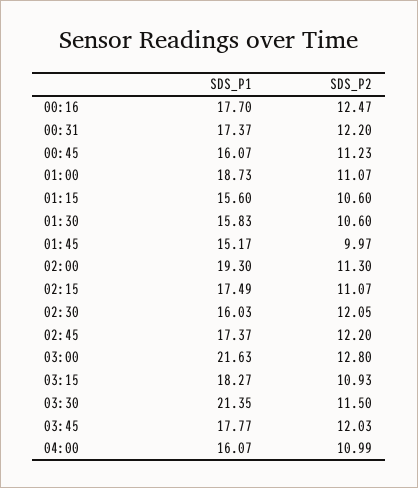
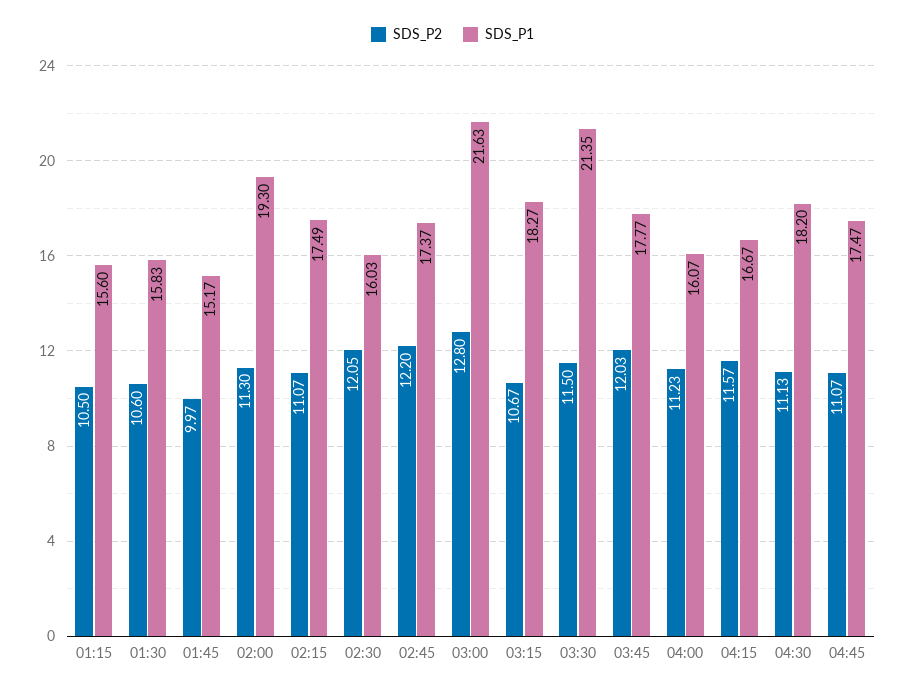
SDS_P1, 00:16: 17.7 -> none
SDS_P2, 00:16: 12.47 -> none
SDS_P1, 00:31: 17.37 -> none
SDS_P2, 00:31: 12.2 -> none
SDS_P1, 00:45: 16.07 -> none
SDS_P2, 00:45: 11.23 -> none
SDS_P1, 01:00: 18.73 -> none
SDS_P2, 01:00: 11.07 -> none
SDS_P2, 01:15: 10.6 -> 10.5
SDS_P2, 03:15: 10.93 -> 10.67
SDS_P2, 04:00: 10.99 -> 11.23
SDS_P2, 04:15: none -> 11.57
SDS_P1, 04:15: none -> 16.67
SDS_P2, 04:30: none -> 11.13
SDS_P1, 04:30: none -> 18.2
SDS_P2, 04:45: none -> 11.07
SDS_P1, 04:45: none -> 17.47

